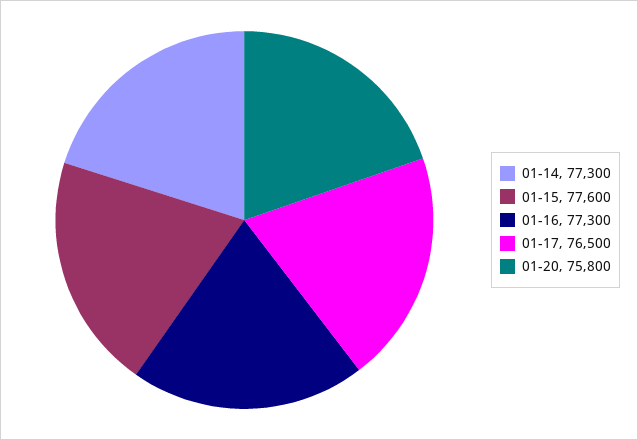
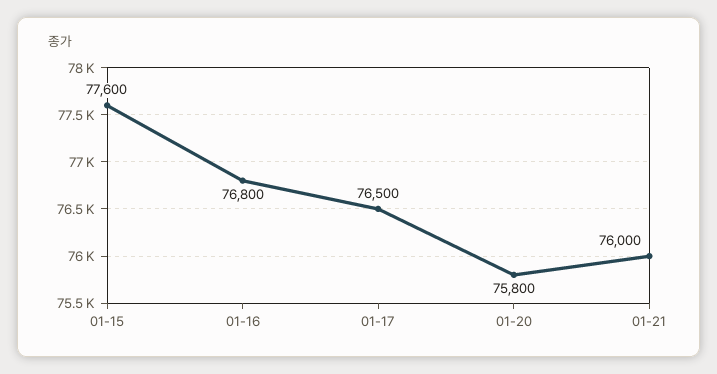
01-14: 77300 -> none
01-16: 77300 -> 76800
01-21: none -> 76000

